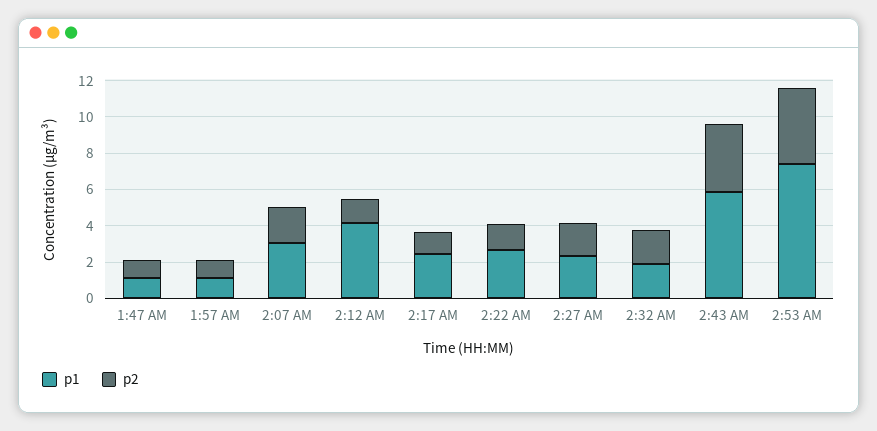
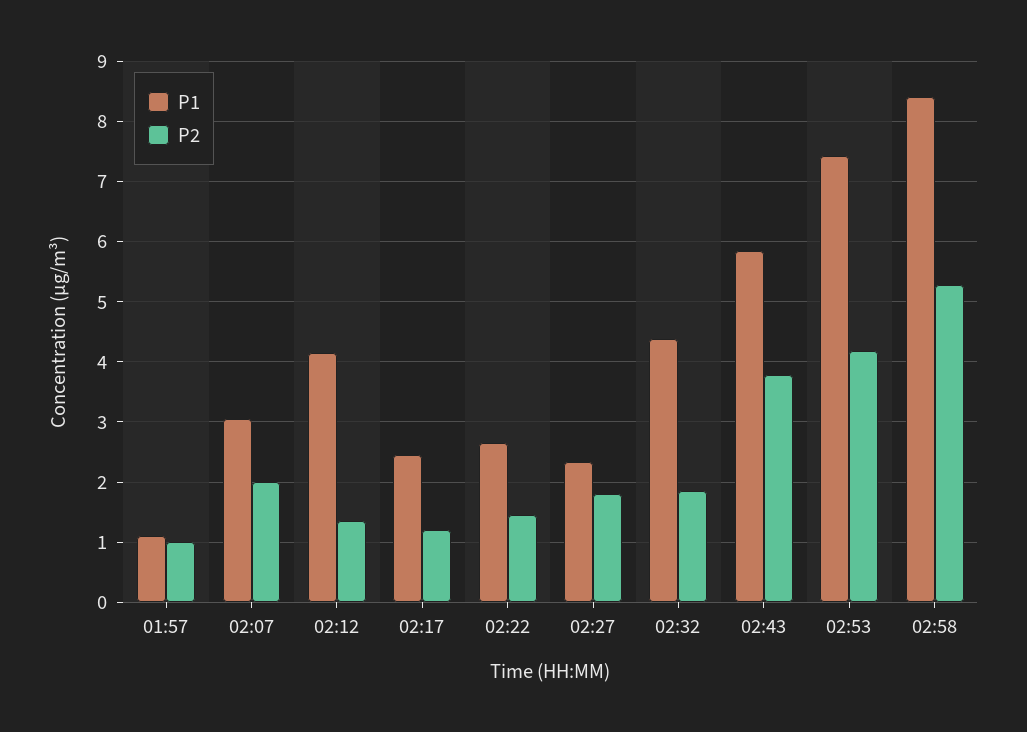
p1, 1:47 AM: 1 -> none
p2, 1:47 AM: 1 -> none
p1, 2:32 AM: 2 -> 4.4
p1, 02:58: none -> 8.4
p2, 02:58: none -> 5.3

